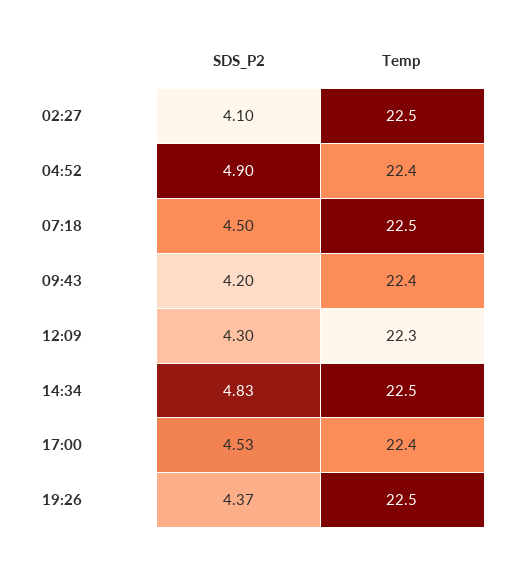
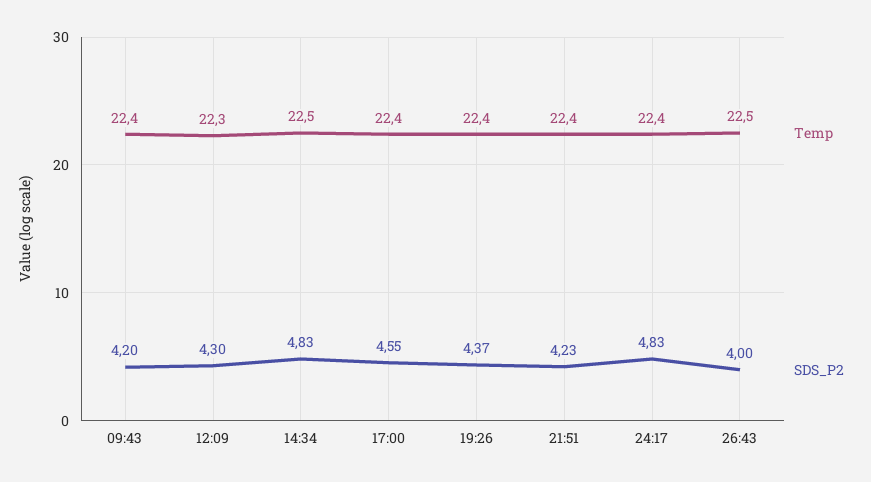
SDS_P2, 02:27: 4.1 -> none
Temp, 02:27: 22.5 -> none
SDS_P2, 04:52: 4.9 -> none
Temp, 04:52: 22.4 -> none
SDS_P2, 07:18: 4.5 -> none
Temp, 07:18: 22.5 -> none
SDS_P2, 17:00: 4.53 -> 4.55
Temp, 19:26: 22.5 -> 22.4
Temp, 21:51: none -> 22.4
SDS_P2, 21:51: none -> 4.23
Temp, 24:17: none -> 22.4
SDS_P2, 24:17: none -> 4.83
Temp, 26:43: none -> 22.5
SDS_P2, 26:43: none -> 4

